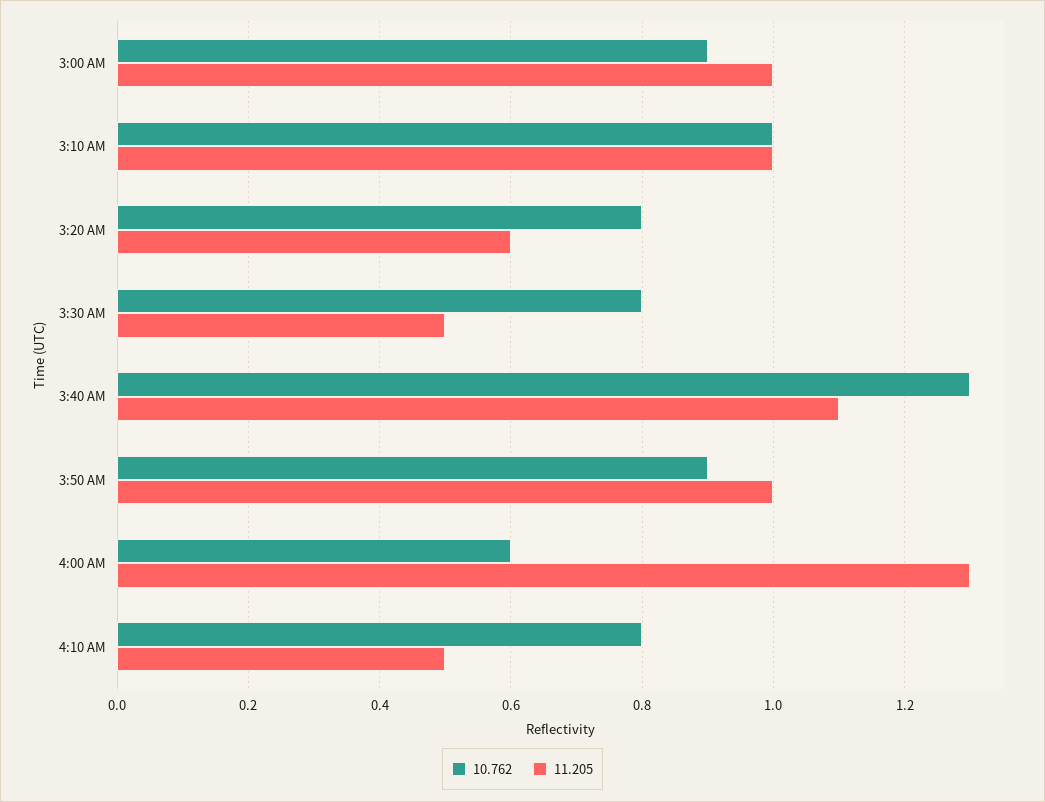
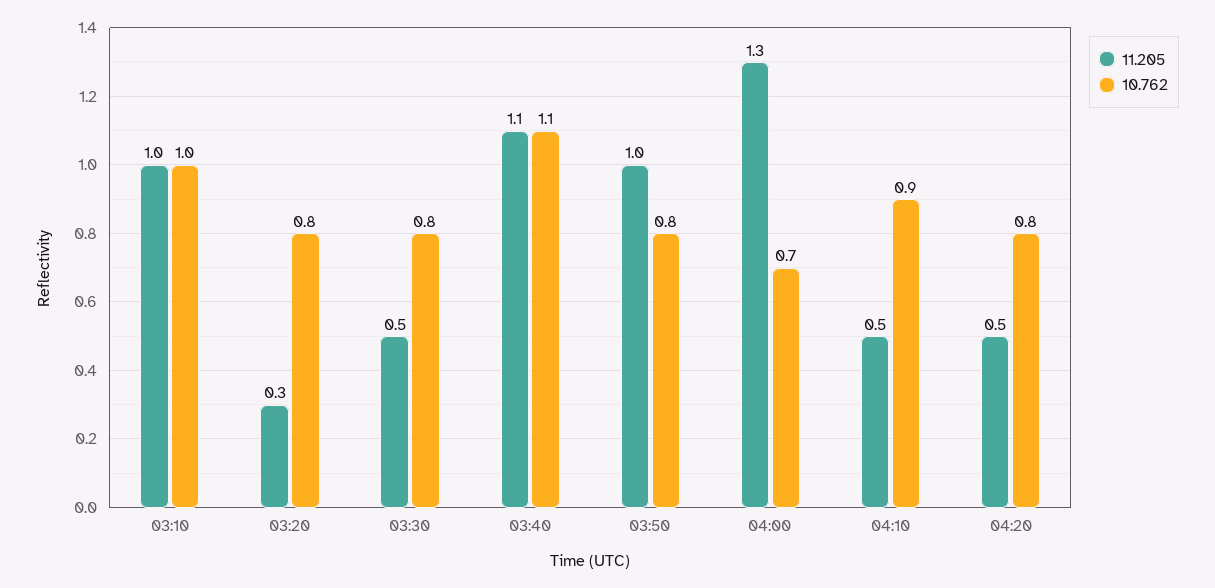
10.762, 3:00 AM: 0.9 -> none
11.205, 3:00 AM: 1 -> none
11.205, 3:20 AM: 0.6 -> 0.3
10.762, 3:40 AM: 1.3 -> 1.1
10.762, 3:50 AM: 0.9 -> 0.8
10.762, 4:00 AM: 0.6 -> 0.7
10.762, 4:10 AM: 0.8 -> 0.9
11.205, 04:20: none -> 0.5
10.762, 04:20: none -> 0.8

